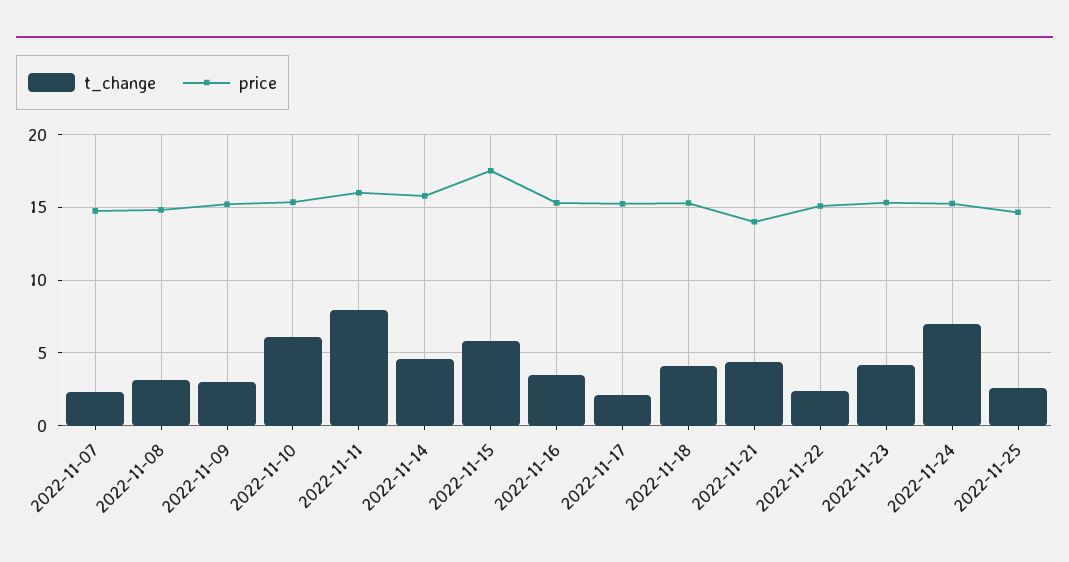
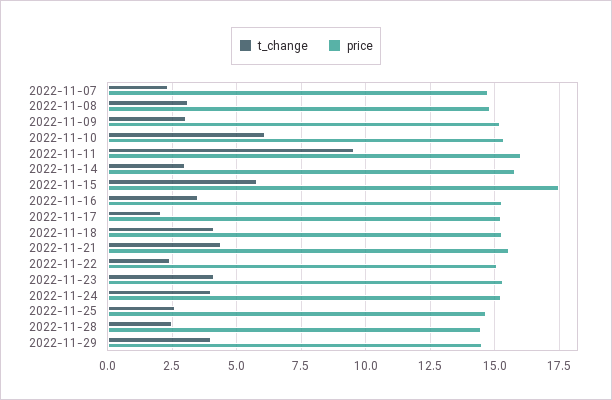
t_change, 2022-11-11: 8 -> 9.5
t_change, 2022-11-14: 4.5 -> 3
price, 2022-11-21: 14 -> 15.5
t_change, 2022-11-24: 7 -> 4
t_change, 2022-11-28: none -> 2.5
price, 2022-11-28: none -> 14.5
t_change, 2022-11-29: none -> 4
price, 2022-11-29: none -> 14.5

